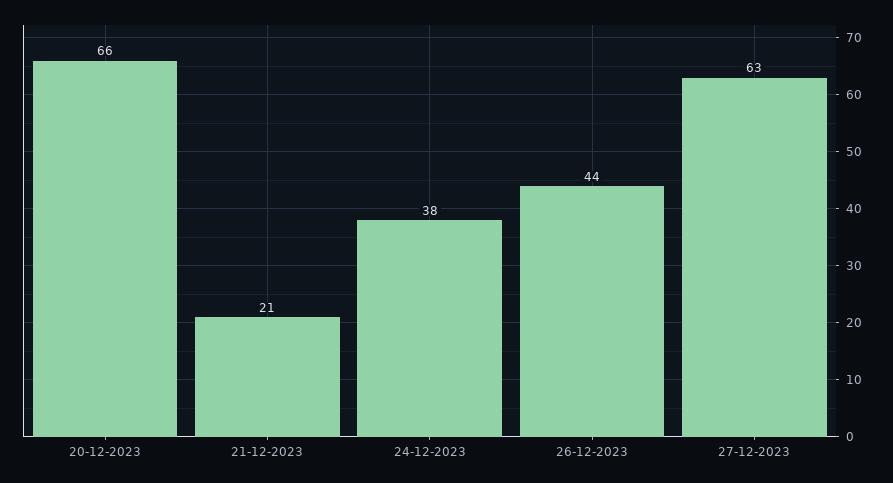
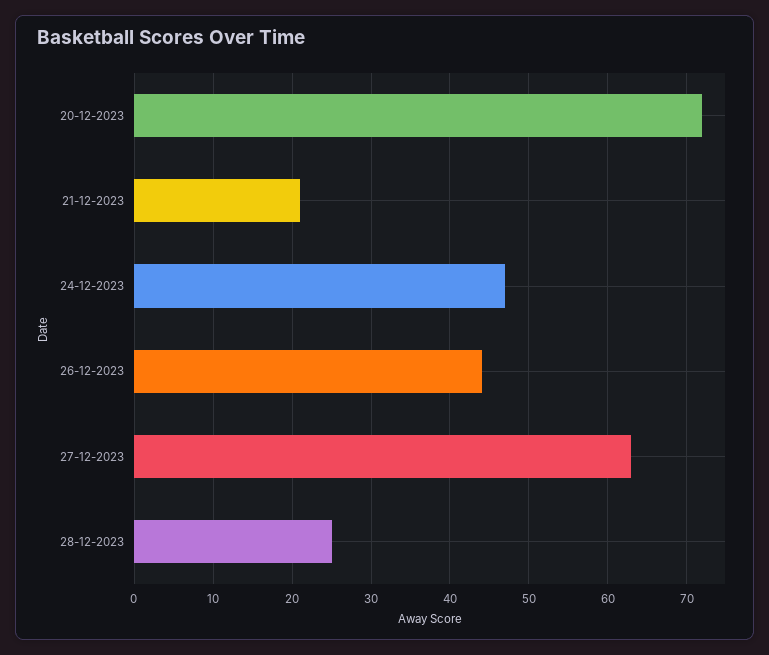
20-12-2023: 66 -> 72
24-12-2023: 38 -> 47
28-12-2023: none -> 25

